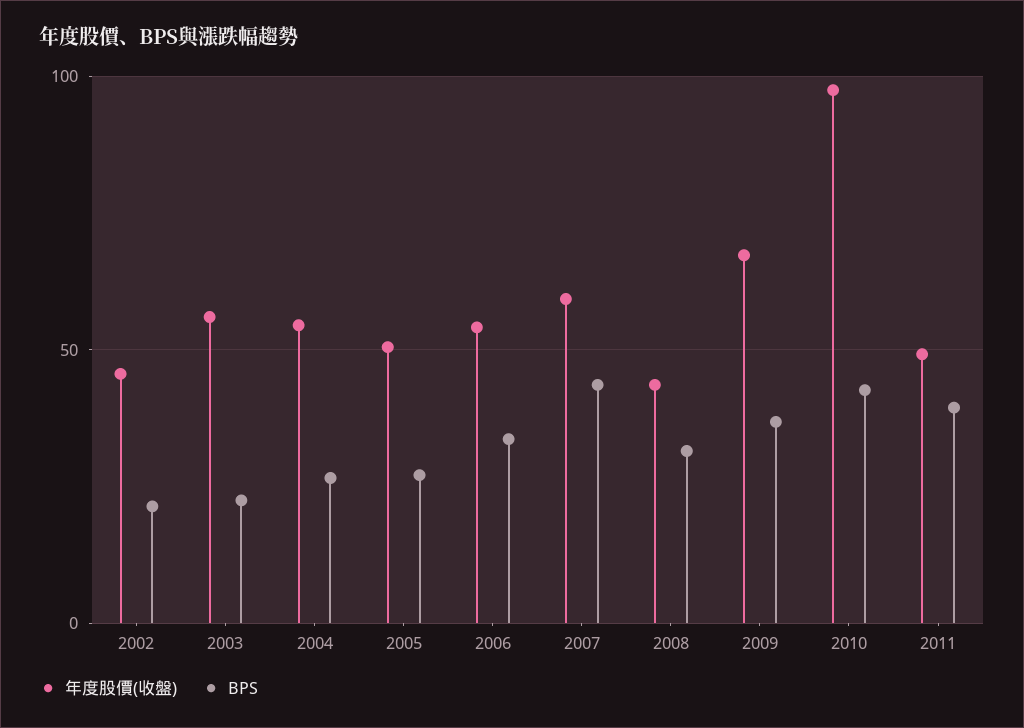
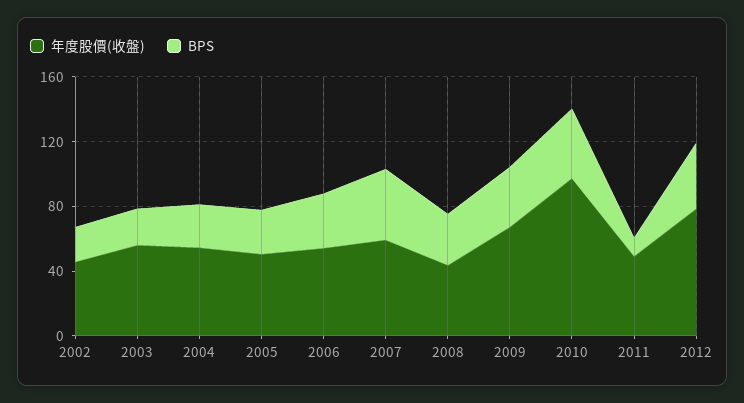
BPS, 2011: 40 -> 10
年度股價(收盤), 2012: none -> 80
BPS, 2012: none -> 40

